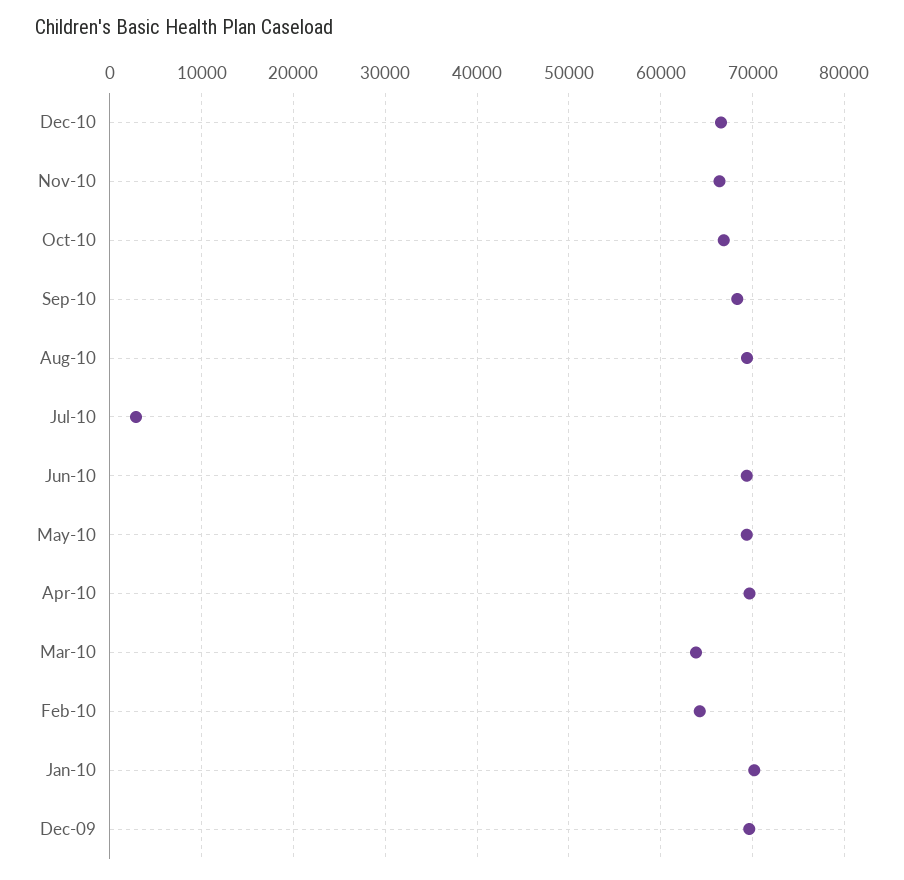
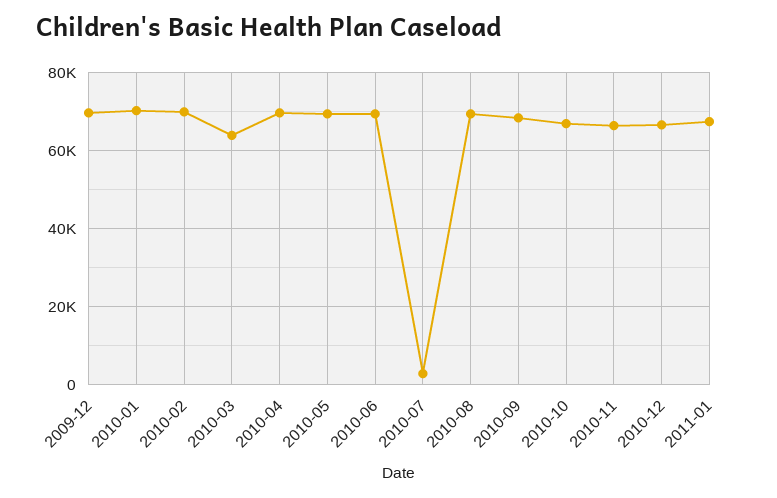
Feb-10: 64000 -> 70000
2011-01: none -> 68000

